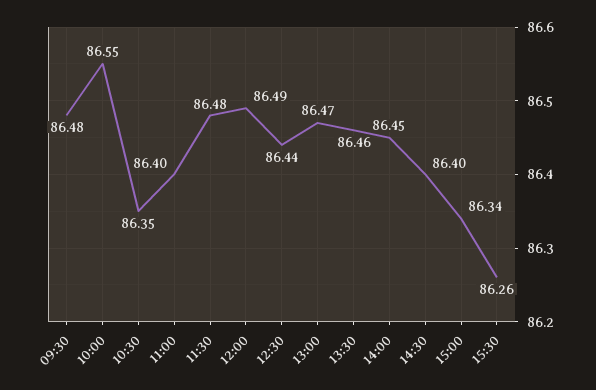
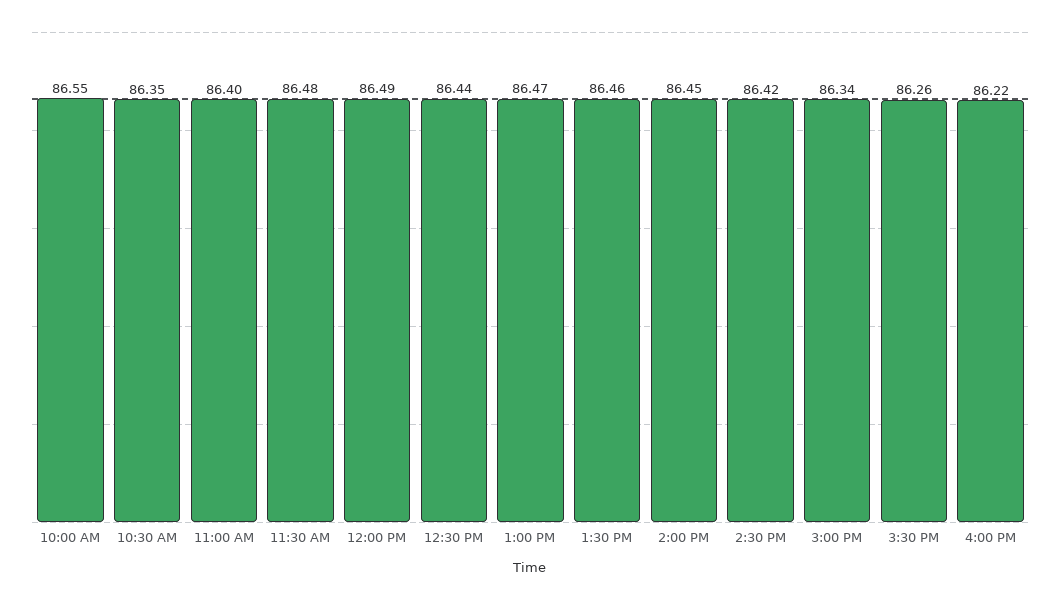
09:30: 86.48 -> none
14:30: 86.4 -> 86.42
4:00 PM: none -> 86.22

